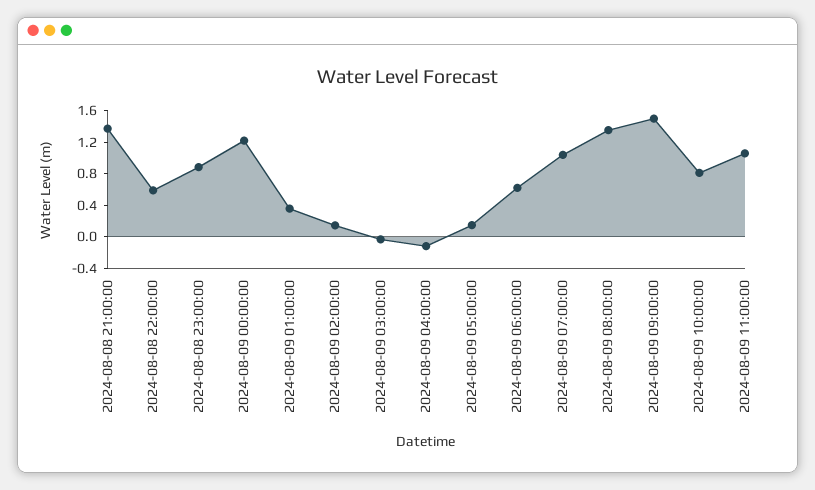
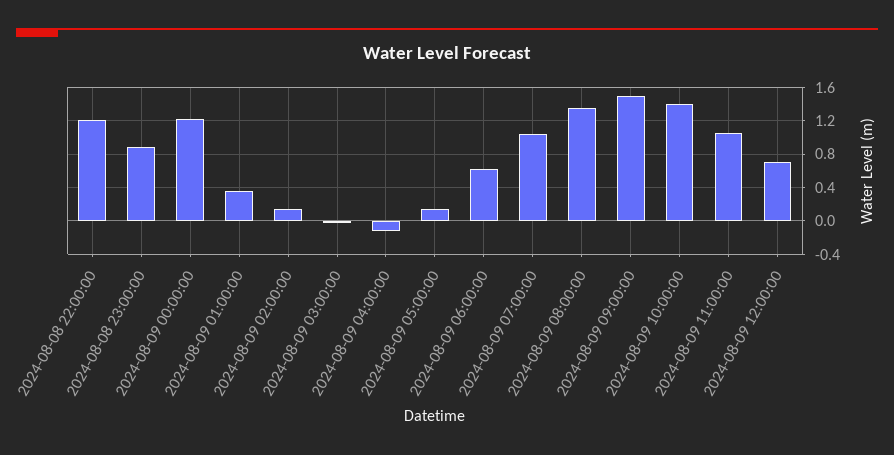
2024-08-08 21:00:00: 1.4 -> none
2024-08-08 22:00:00: 0.6 -> 1.2
2024-08-09 10:00:00: 0.8 -> 1.4
2024-08-09 12:00:00: none -> 0.7

